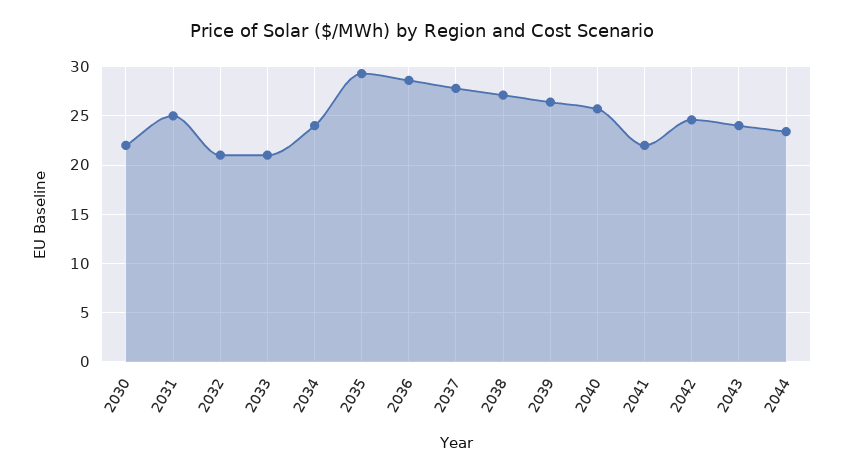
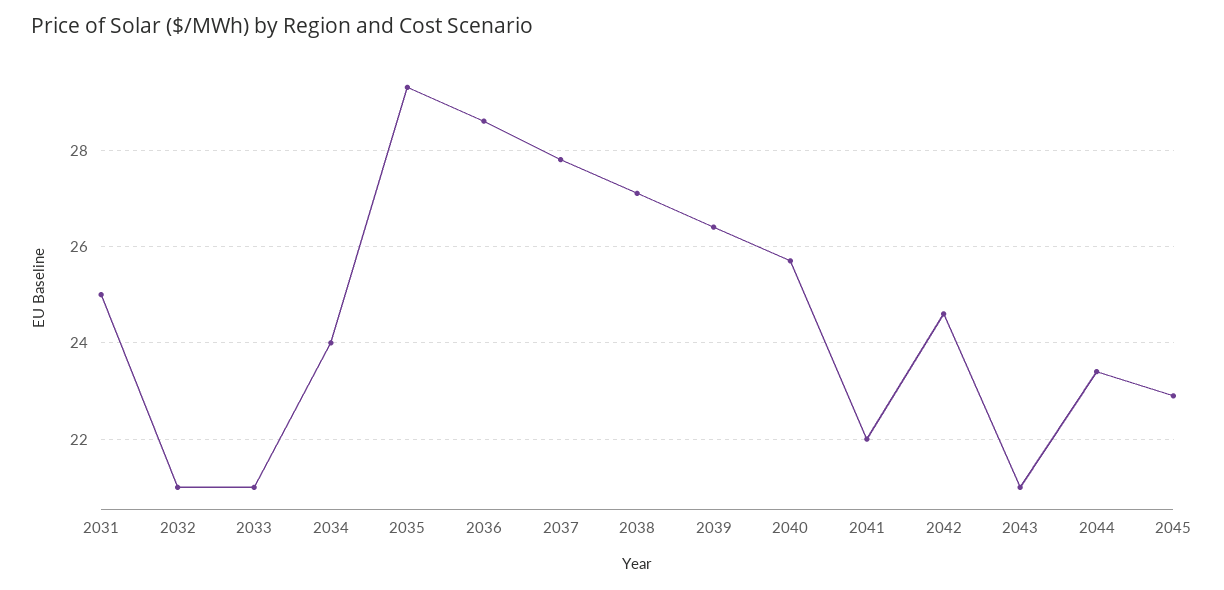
2030: 22 -> none
2043: 24 -> 21
2045: none -> 23

